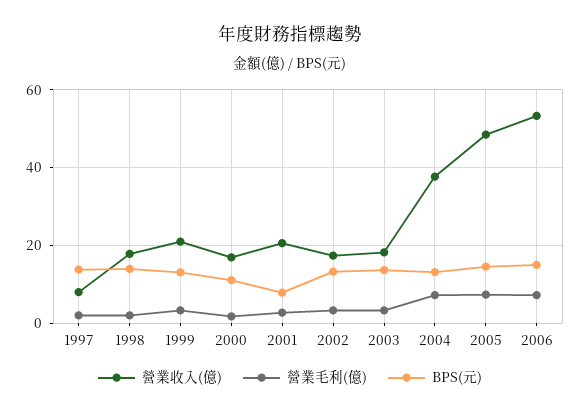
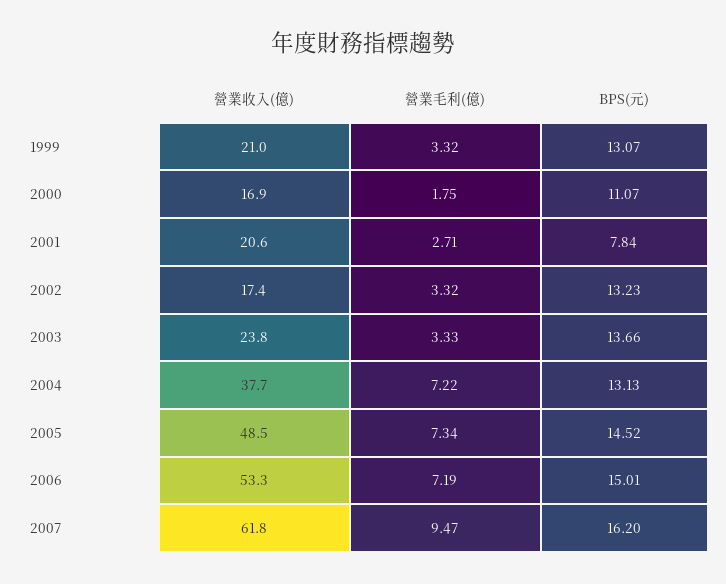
營業收入(億), 1997: 8 -> none
營業毛利(億), 1997: 2 -> none
BPS(元), 1997: 14 -> none
營業收入(億), 1998: 18 -> none
營業毛利(億), 1998: 2 -> none
BPS(元), 1998: 14 -> none
營業收入(億), 2003: 18 -> 23.8
營業收入(億), 2007: none -> 61.8
營業毛利(億), 2007: none -> 9.47
BPS(元), 2007: none -> 16.2

